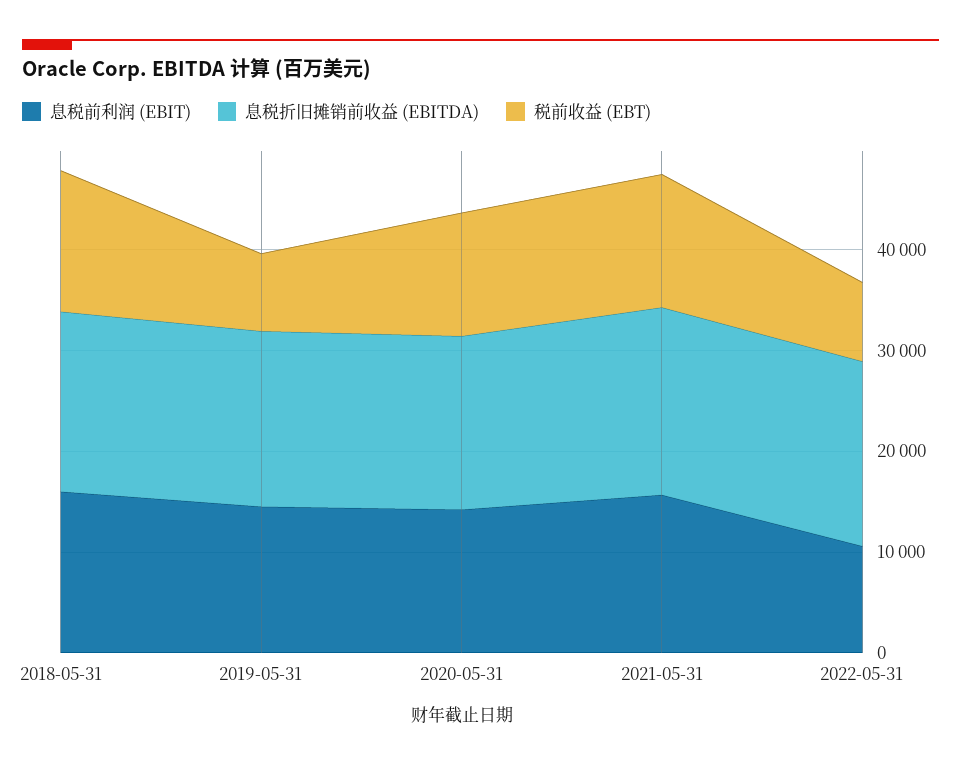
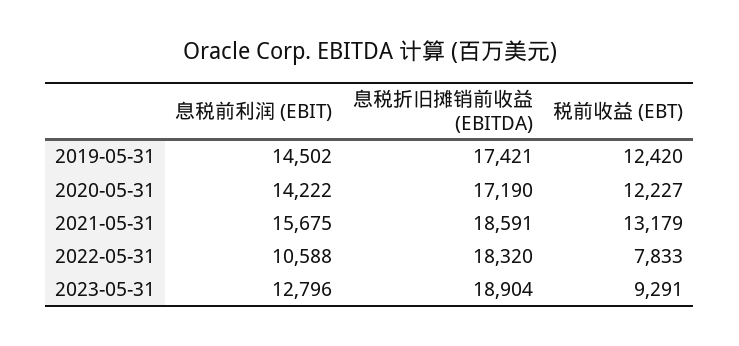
息税前利润 (EBIT), 2018-05-31: 16000 -> none
息税折旧摊销前收益 (EBITDA), 2018-05-31: 18000 -> none
税前收益 (EBT), 2018-05-31: 14000 -> none
税前收益 (EBT), 2019-05-31: 8000 -> 12420
息税前利润 (EBIT), 2023-05-31: none -> 12796
息税折旧摊销前收益 (EBITDA), 2023-05-31: none -> 18904
税前收益 (EBT), 2023-05-31: none -> 9291

